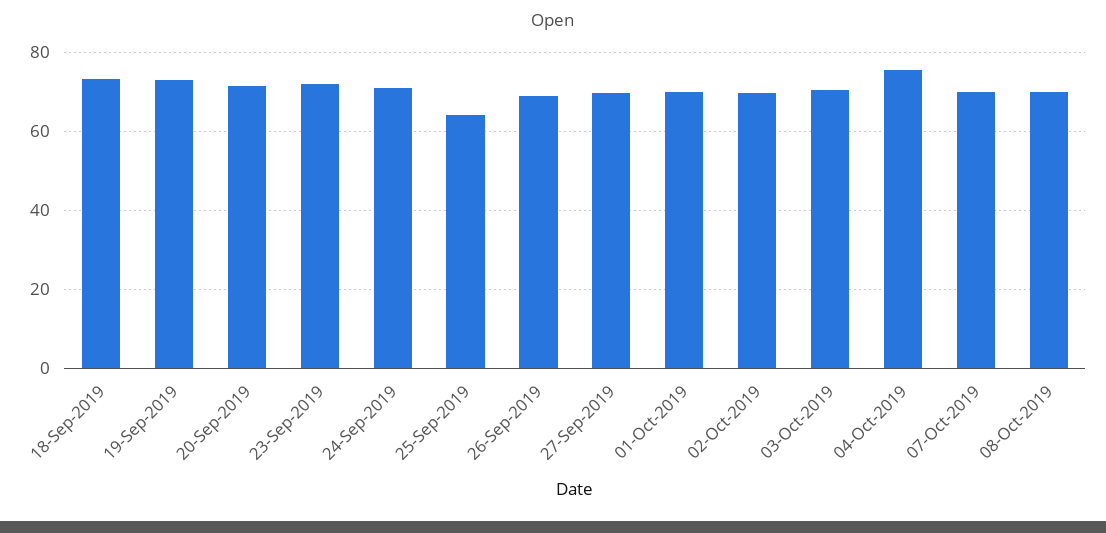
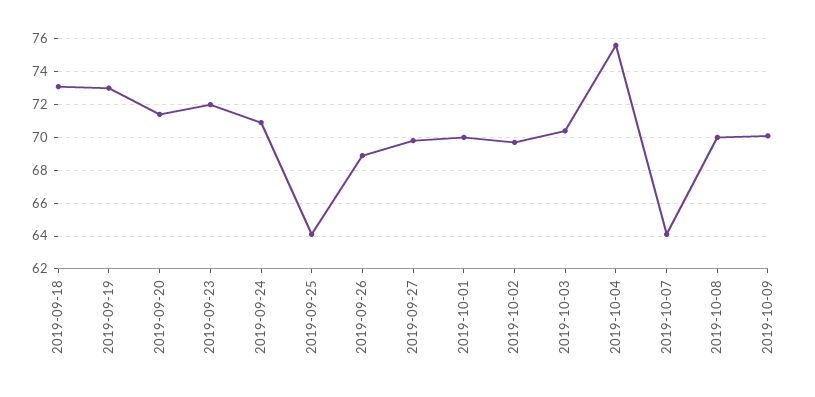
07-Oct-2019: 70 -> 64
2019-10-09: none -> 70

